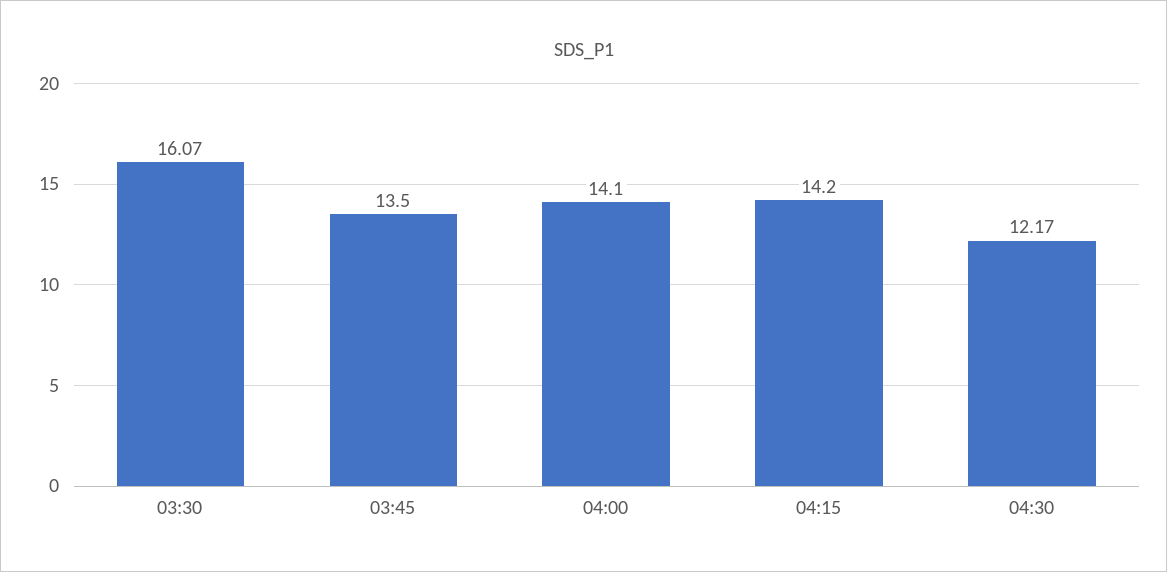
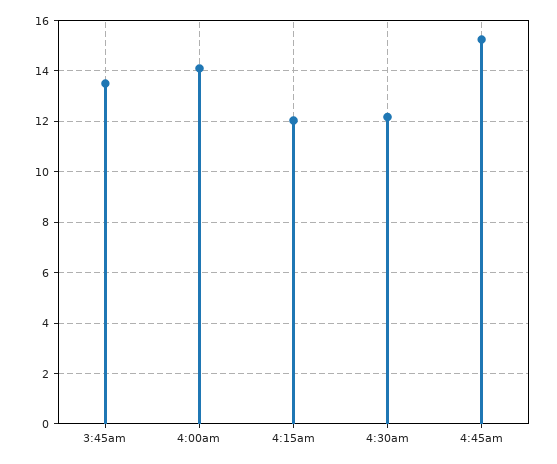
03:30: 16.07 -> none
04:15: 14.2 -> 12
4:45am: none -> 15.25

